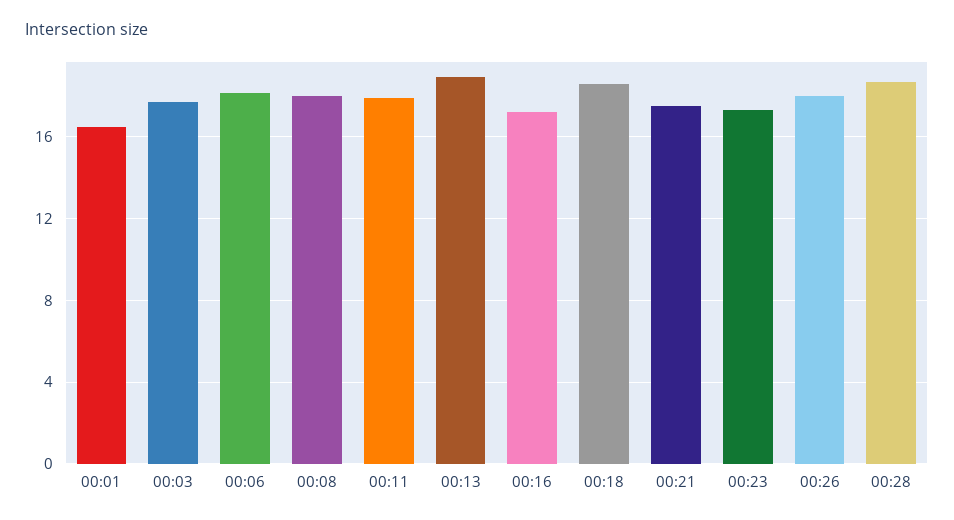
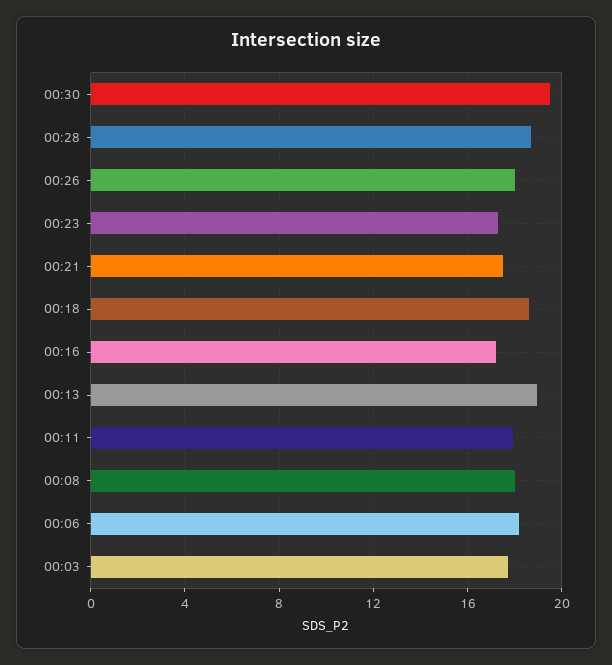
00:01: 16.5 -> none
00:30: none -> 19.5

